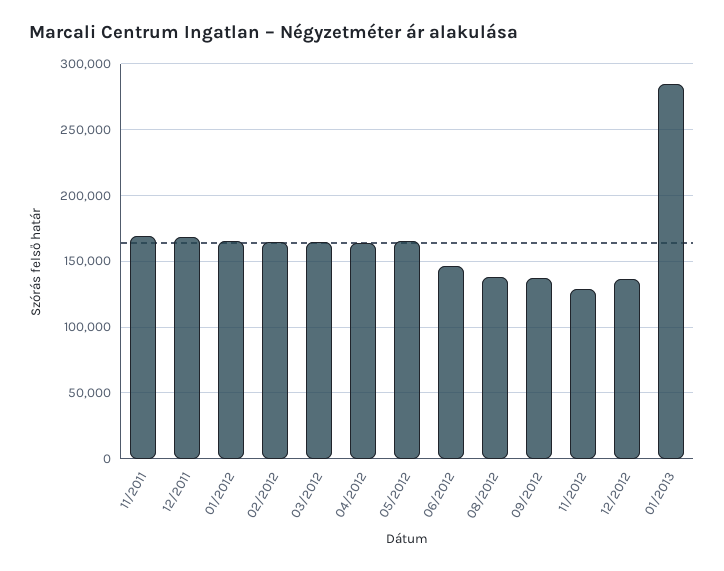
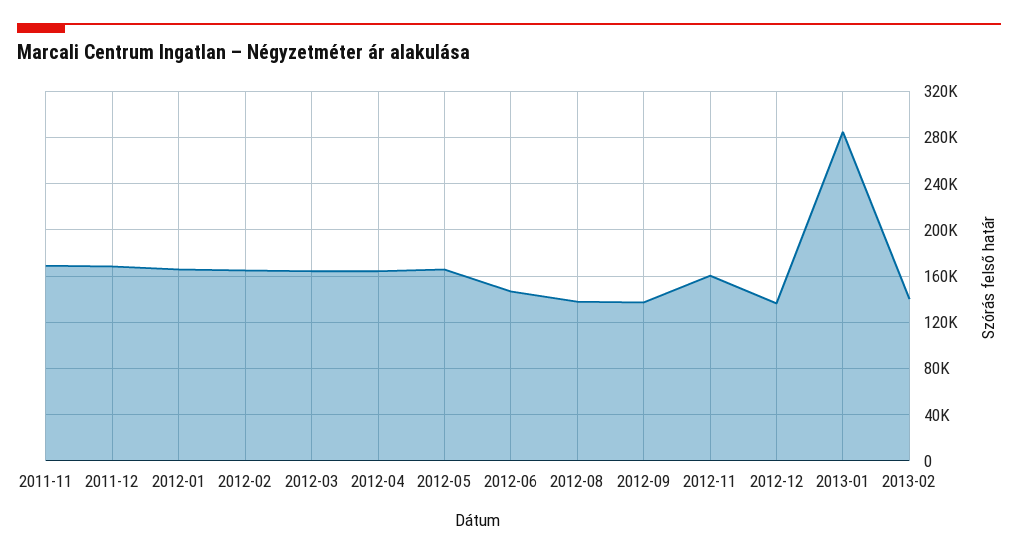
11/2012: 130000 -> 160000
2013-02: none -> 140000

